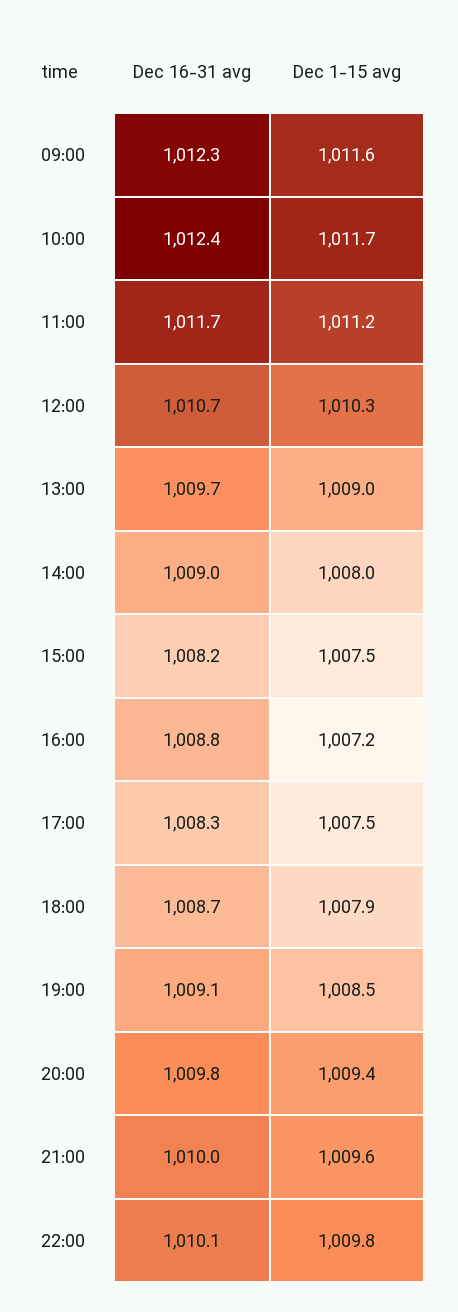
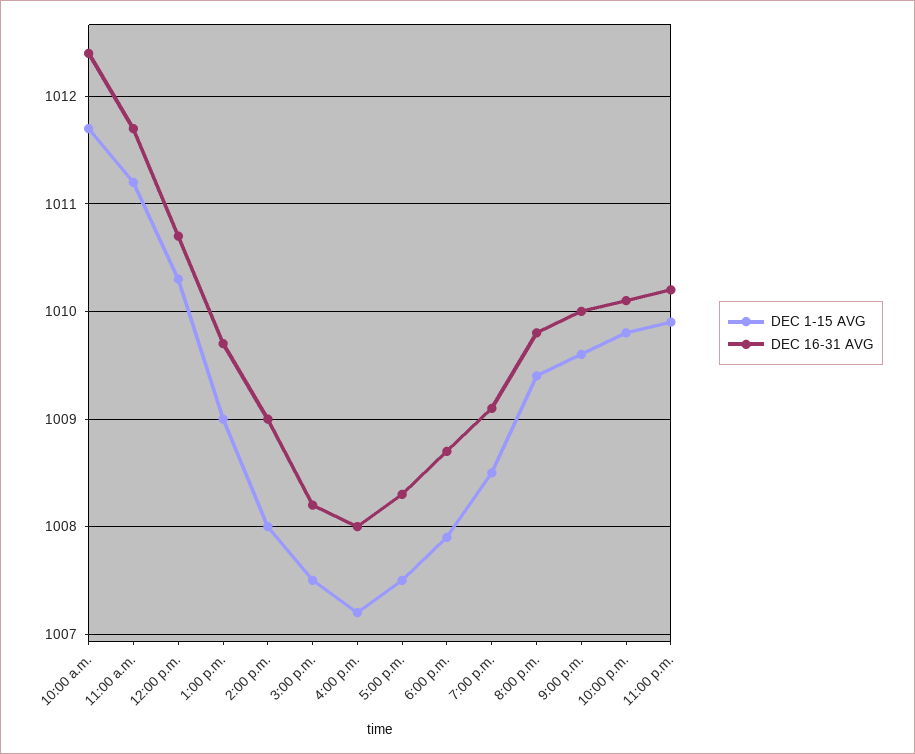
Dec 16-31 avg, 09:00: 1012.3 -> none
Dec 1-15 avg, 09:00: 1011.6 -> none
Dec 16-31 avg, 16:00: 1008.8 -> 1008
Dec 1-15 avg, 11:00 p.m.: none -> 1009.9
Dec 16-31 avg, 11:00 p.m.: none -> 1010.2

